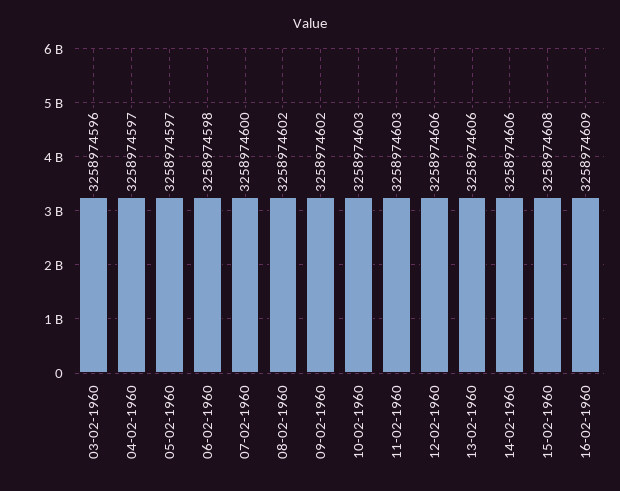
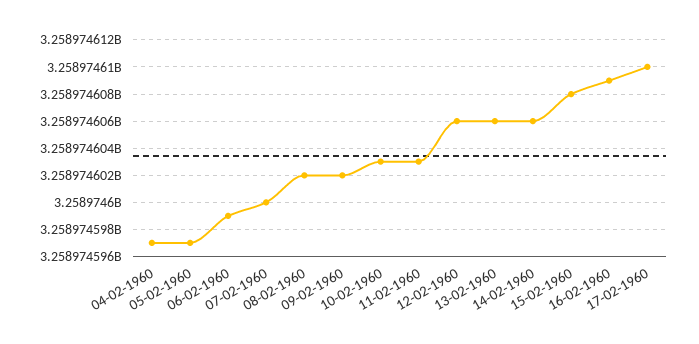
03-02-1960: 3258974596 -> none
06-02-1960: 3258974598 -> 3258974599
17-02-1960: none -> 3258974610

